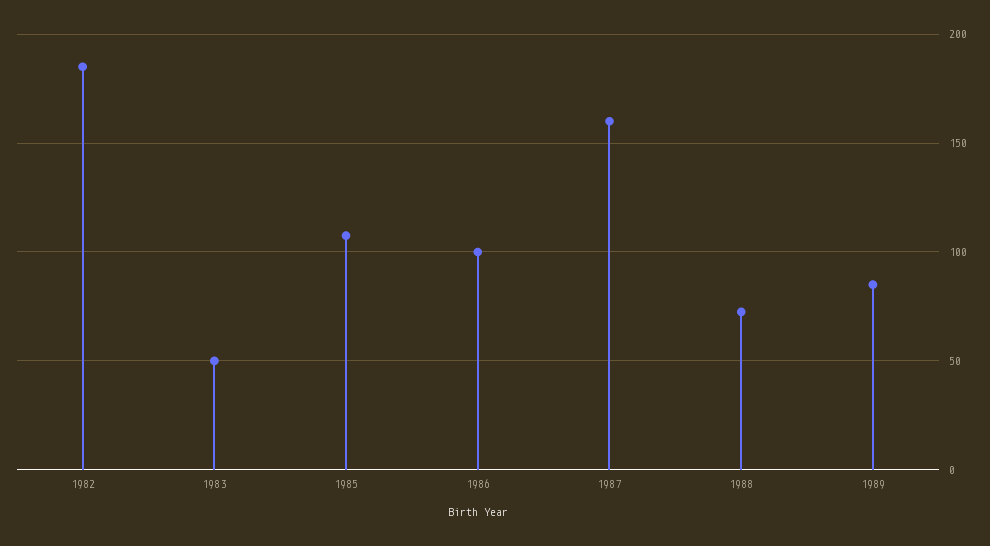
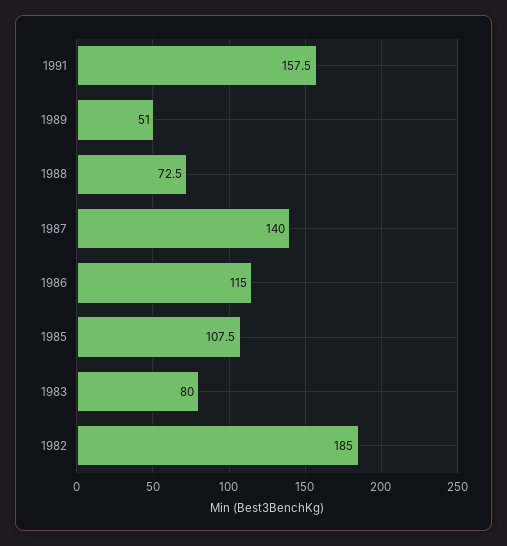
1983: 50 -> 80
1986: 100 -> 115
1987: 160 -> 140
1989: 85 -> 51
1991: none -> 157.5

